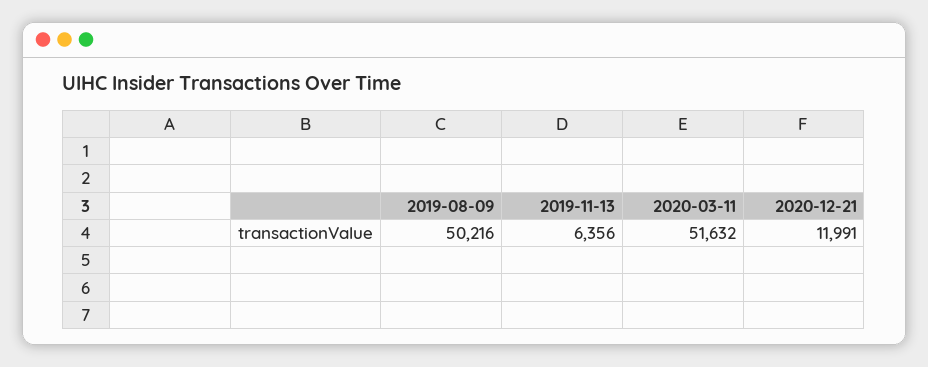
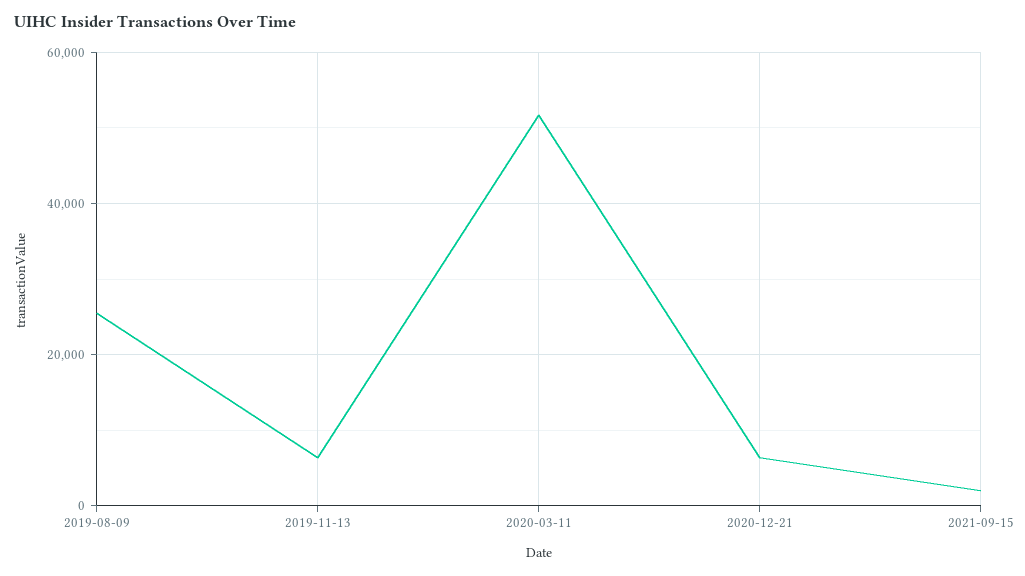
2019-08-09: 50216 -> 26000
2020-12-21: 11991 -> 6000
2021-09-15: none -> 2000

